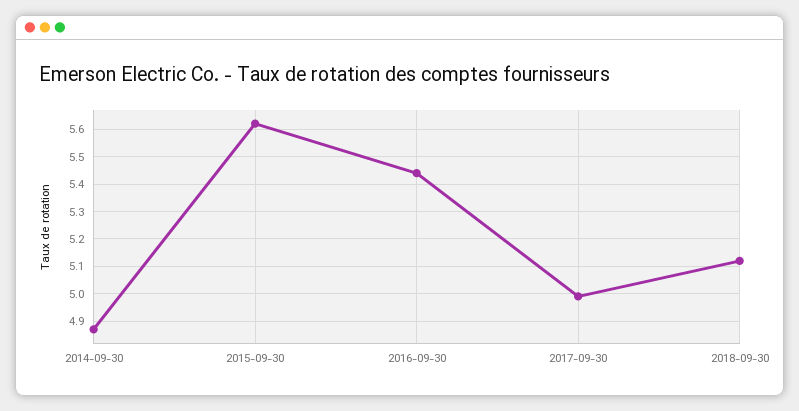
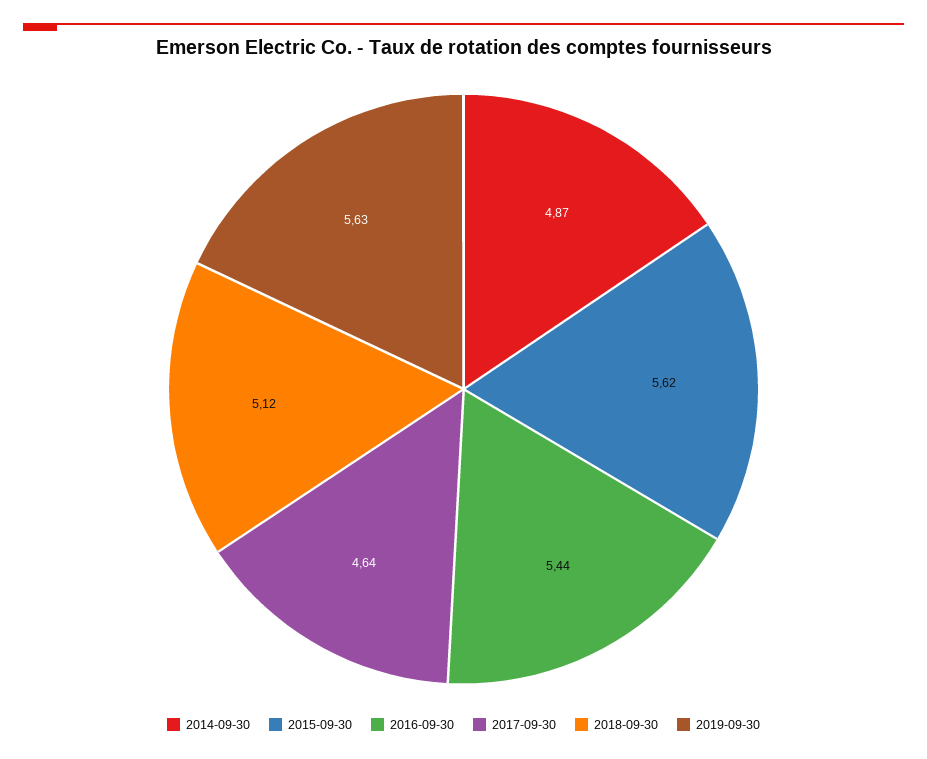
2017-09-30: 5 -> 4.64
2019-09-30: none -> 5.63

